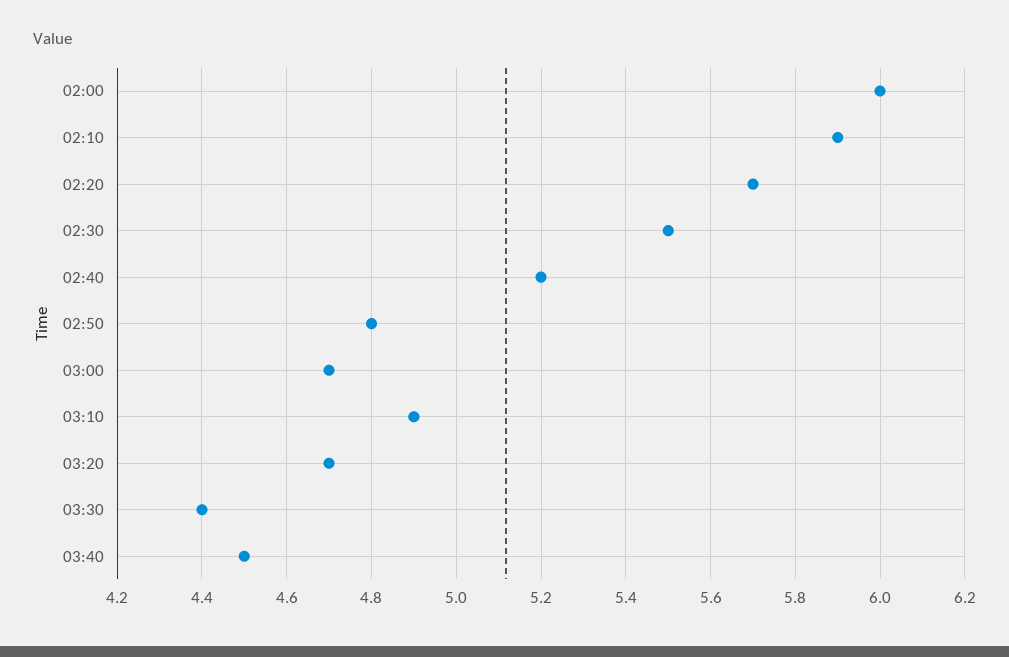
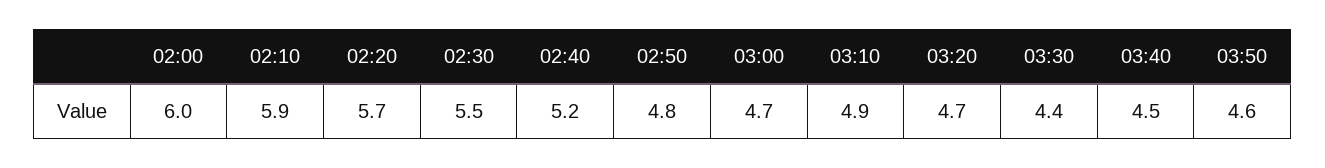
03:50: none -> 4.6

